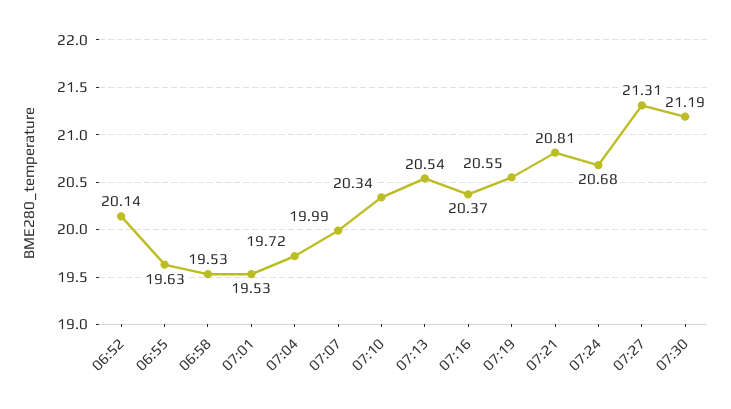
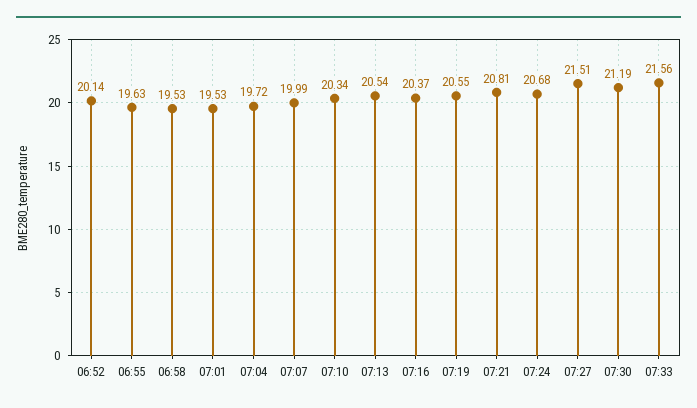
07:27: 21.31 -> 21.51
07:33: none -> 21.56

